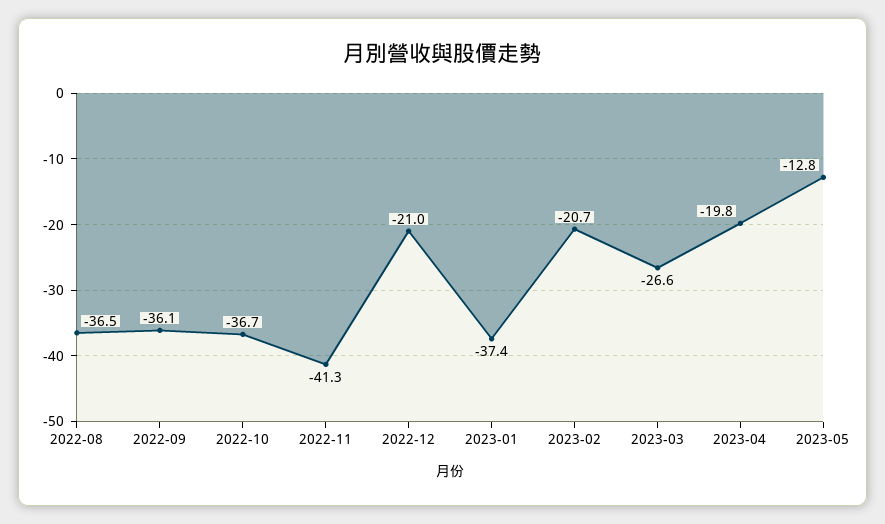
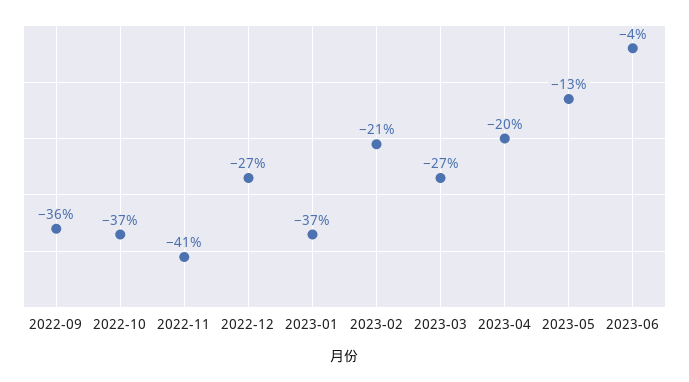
2022-08: -36.5 -> none
2022-12: -21 -> -27
2023-06: none -> -4

